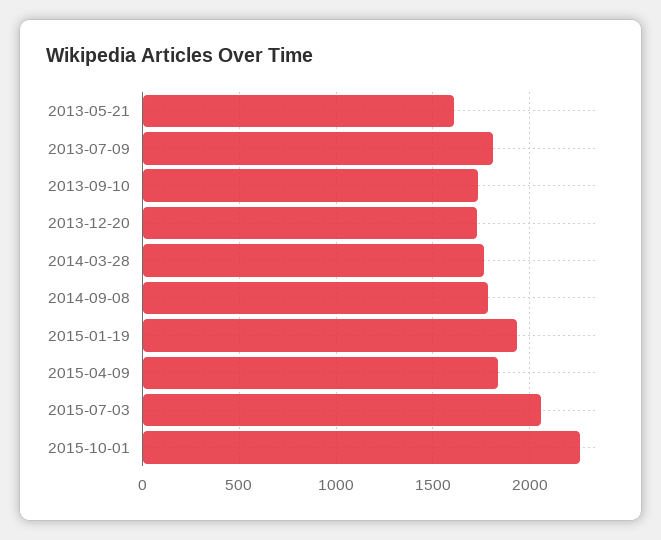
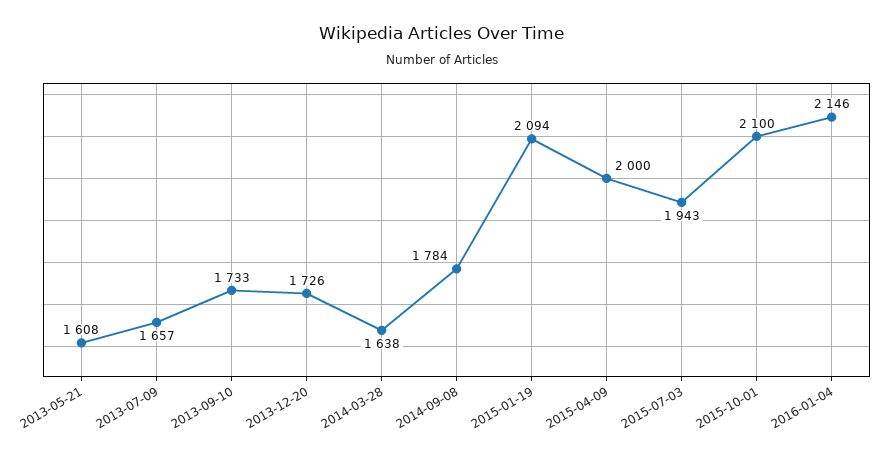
2013-07-09: 1800 -> 1657
2014-03-28: 1750 -> 1638
2015-01-19: 1950 -> 2094
2015-04-09: 1850 -> 2000
2015-07-03: 2050 -> 1943
2015-10-01: 2250 -> 2100
2016-01-04: none -> 2146

